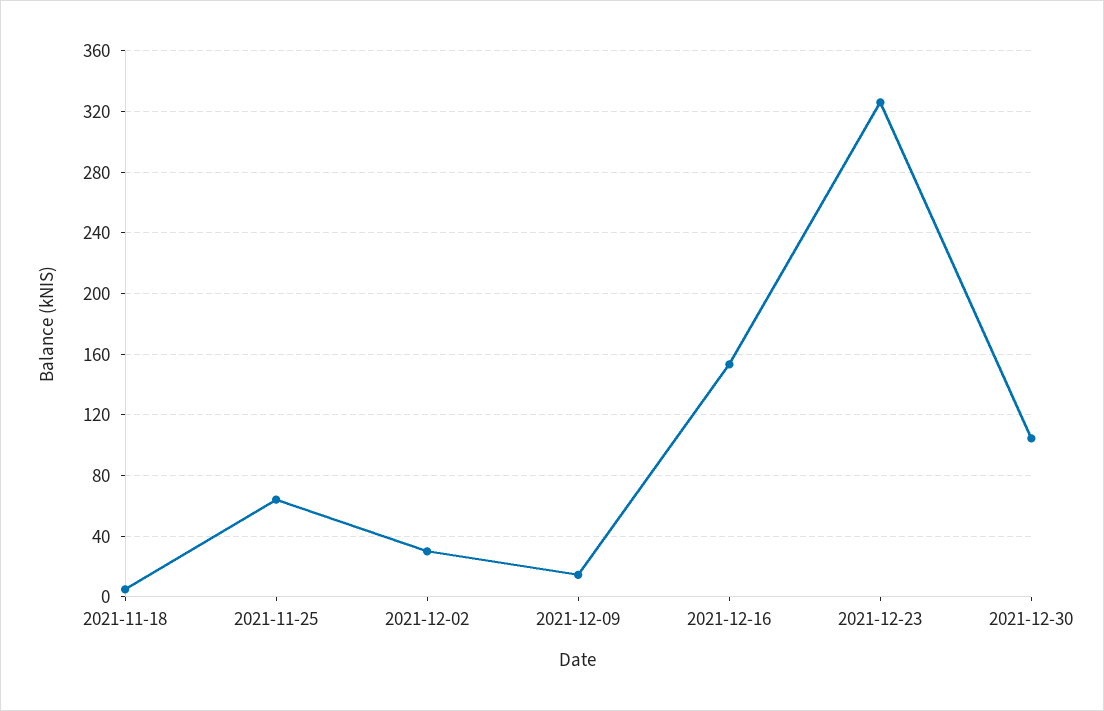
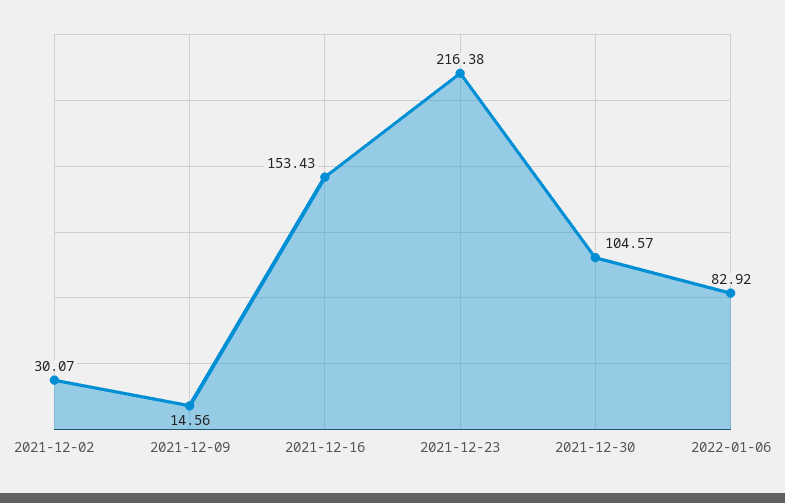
2021-11-18: 5 -> none
2021-11-25: 65 -> none
2021-12-23: 325 -> 216.38
2022-01-06: none -> 82.92

